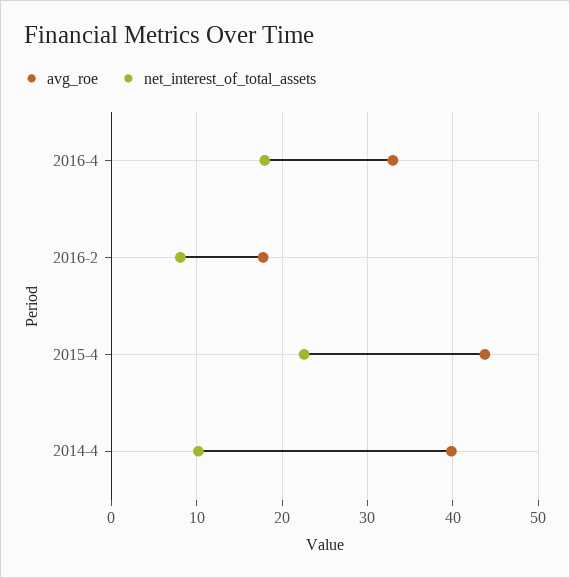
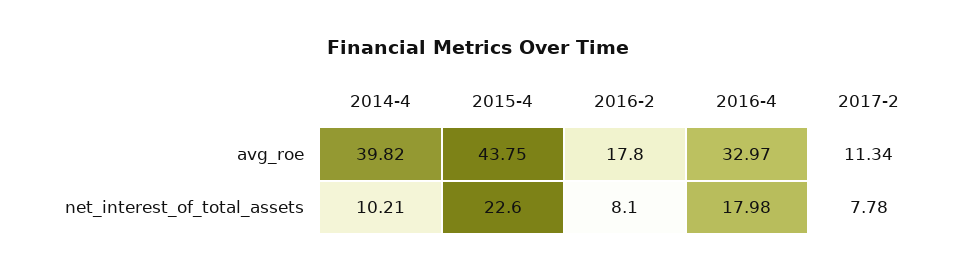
avg_roe, 2017-2: none -> 11.34
net_interest_of_total_assets, 2017-2: none -> 7.78

